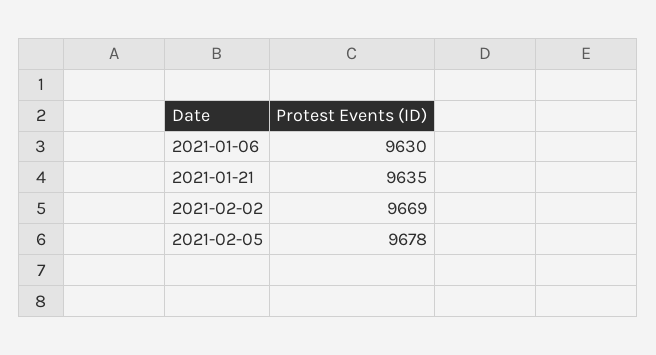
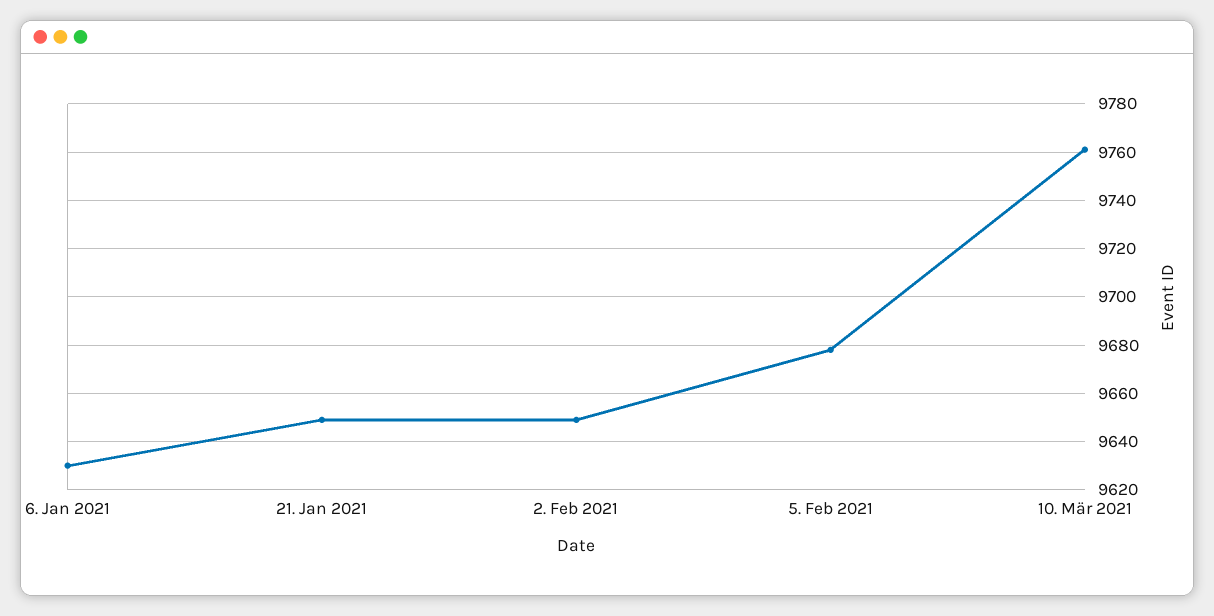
2021-01-21: 9635 -> 9650
2021-02-02: 9669 -> 9650
10. Mär 2021: none -> 9760

